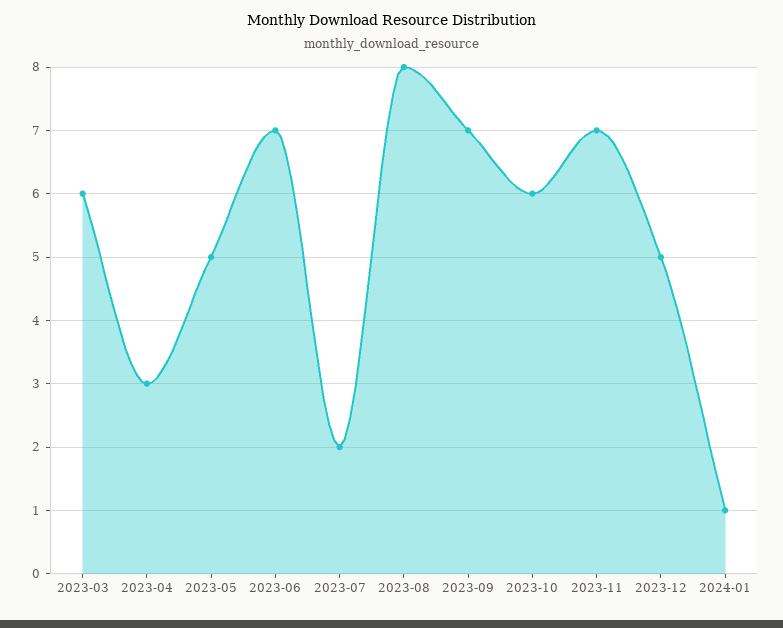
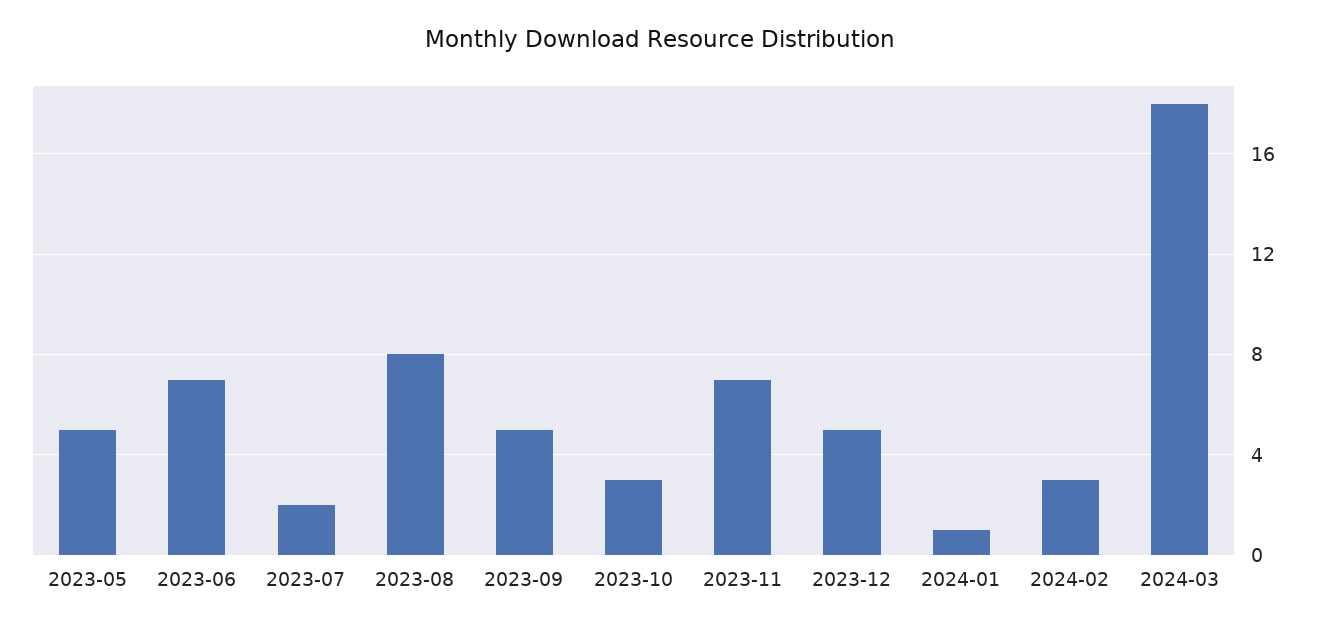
2023-03: 6 -> none
2023-04: 3 -> none
2023-09: 7 -> 5
2023-10: 6 -> 3
2024-02: none -> 3
2024-03: none -> 18

